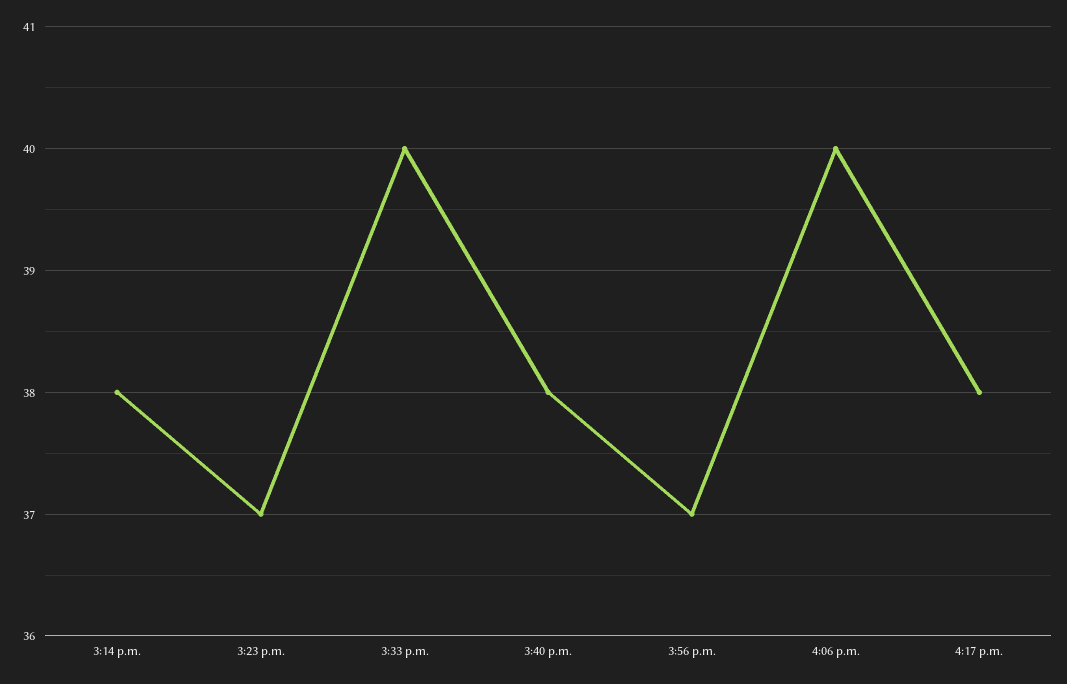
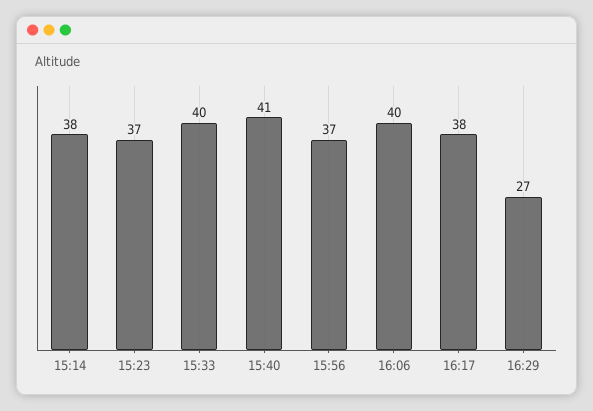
3:40 p.m.: 38 -> 41
16:29: none -> 27

